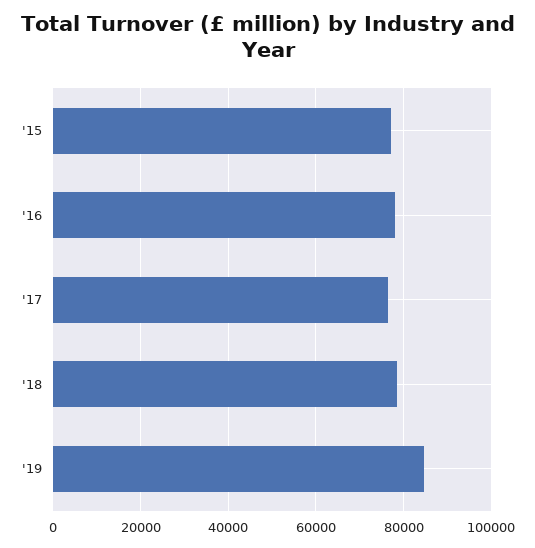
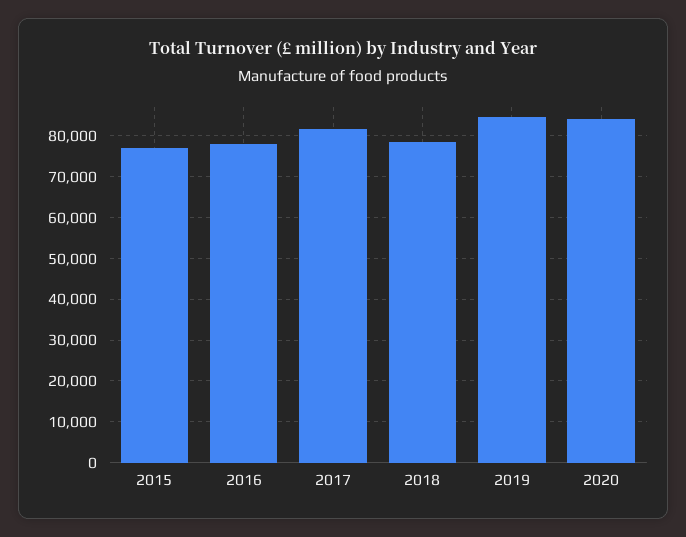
'17: 76000 -> 82000
2020: none -> 84000

